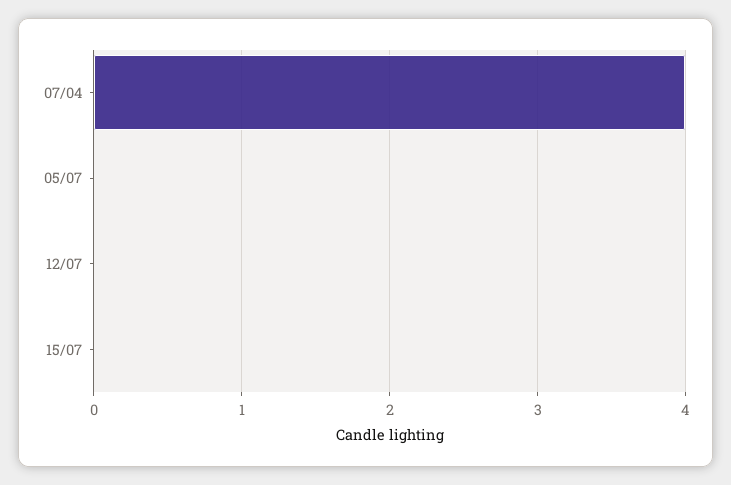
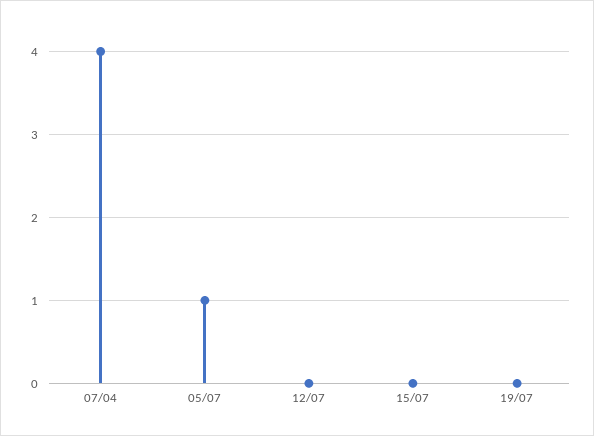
05/07: 0 -> 1
19/07: none -> 0

